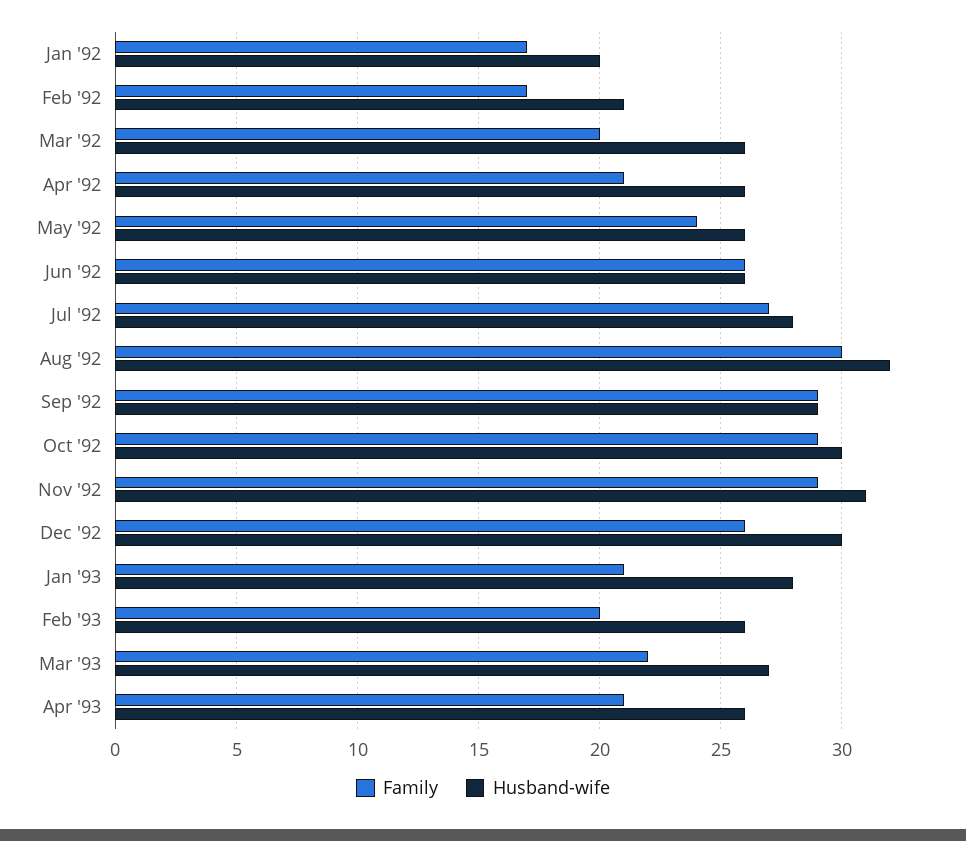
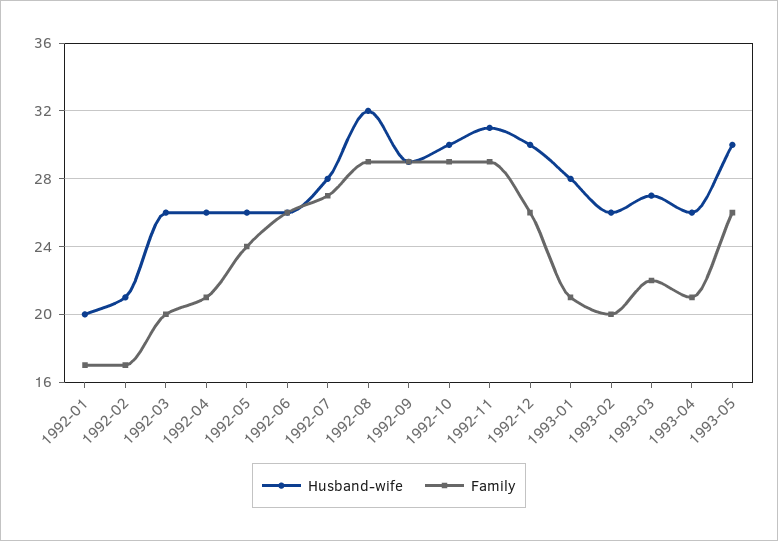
Family, Aug '92: 30 -> 29
Husband-wife, 1993-05: none -> 30
Family, 1993-05: none -> 26

